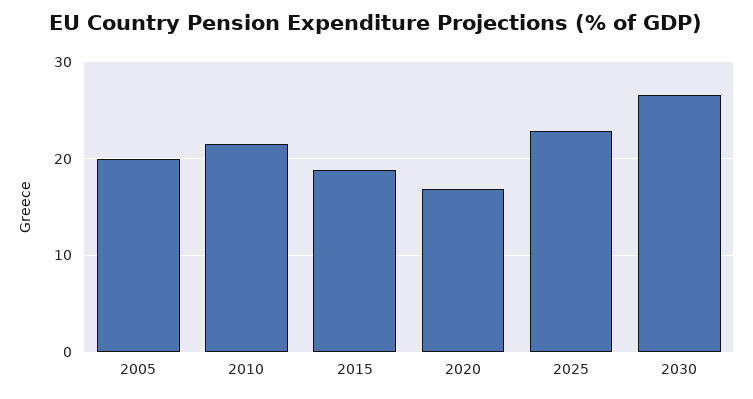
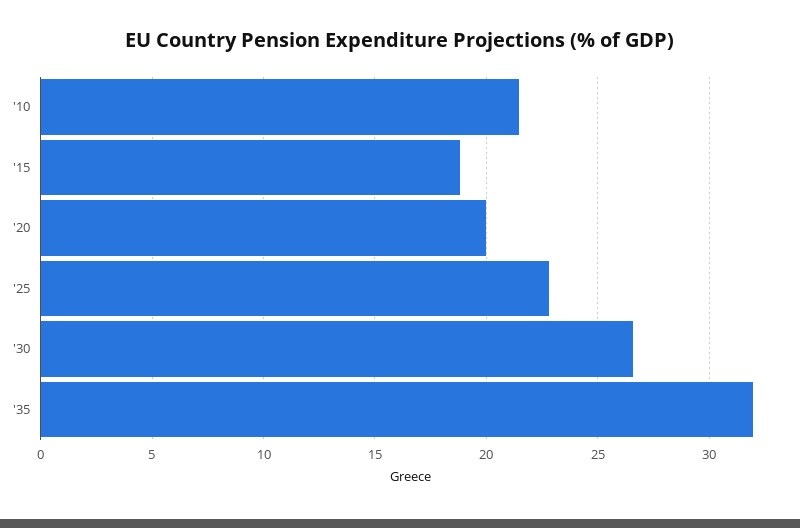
2005: 20 -> none
2020: 17 -> 20
'35: none -> 32

